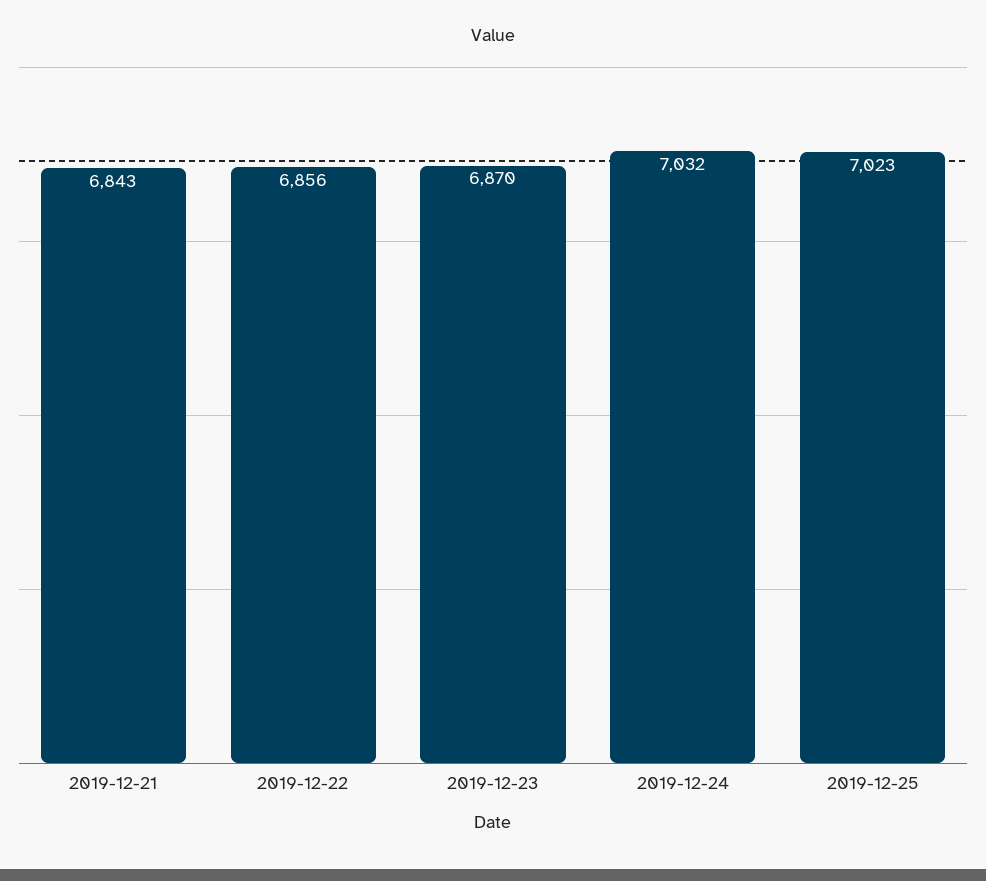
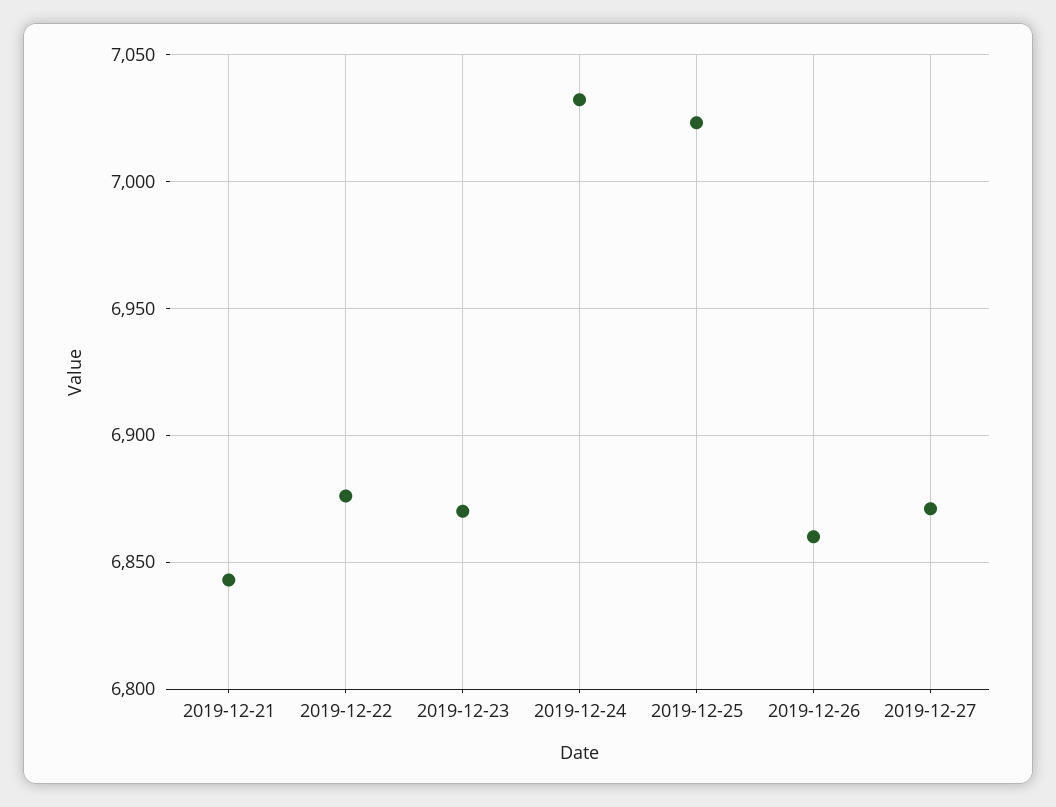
2019-12-22: 6856 -> 6875
2019-12-26: none -> 6860
2019-12-27: none -> 6870

